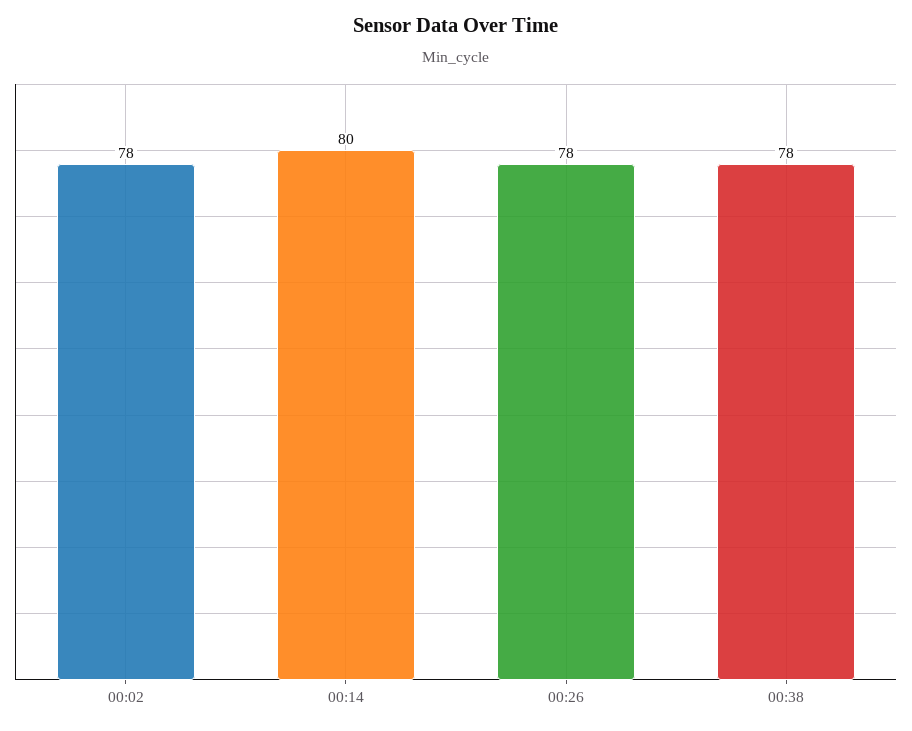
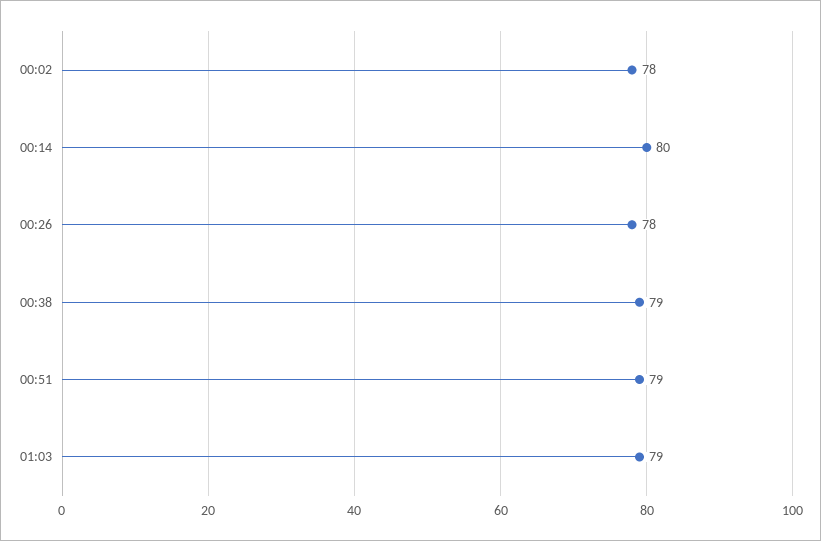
00:38: 78 -> 79
00:51: none -> 79
01:03: none -> 79

